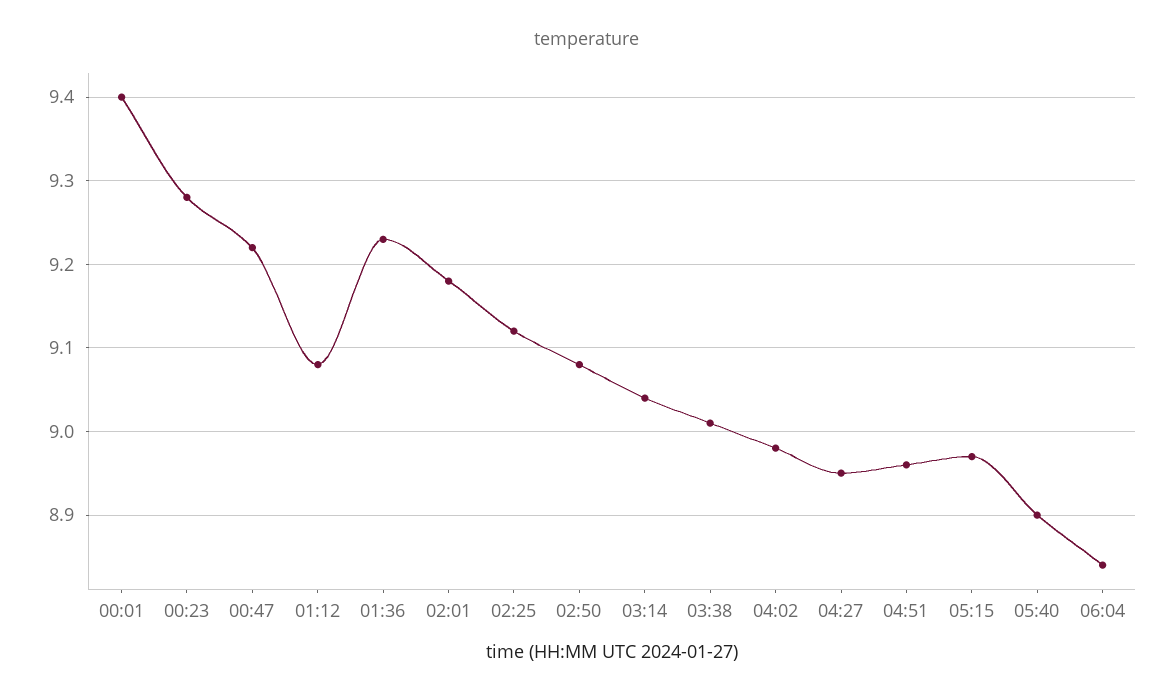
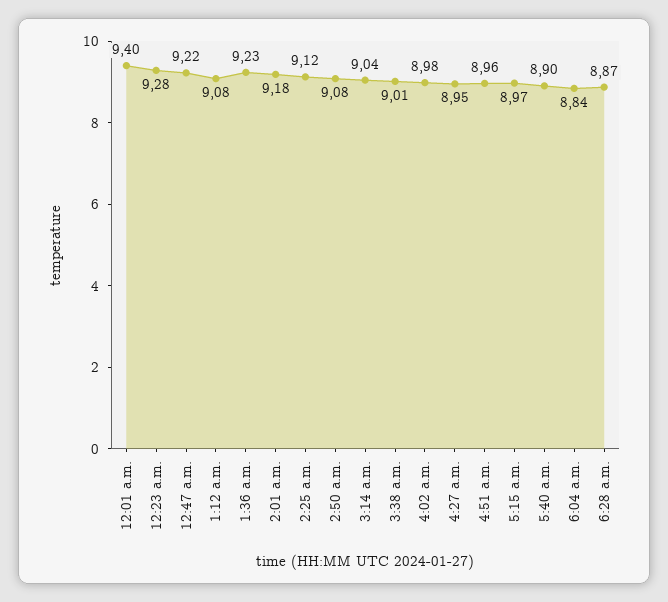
6:28 a.m.: none -> 8.87

